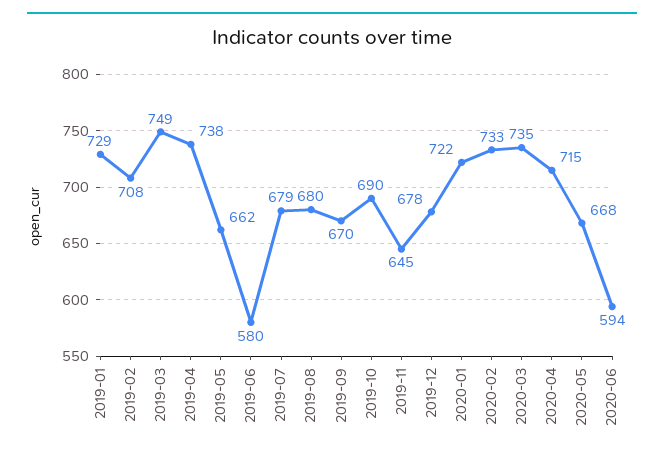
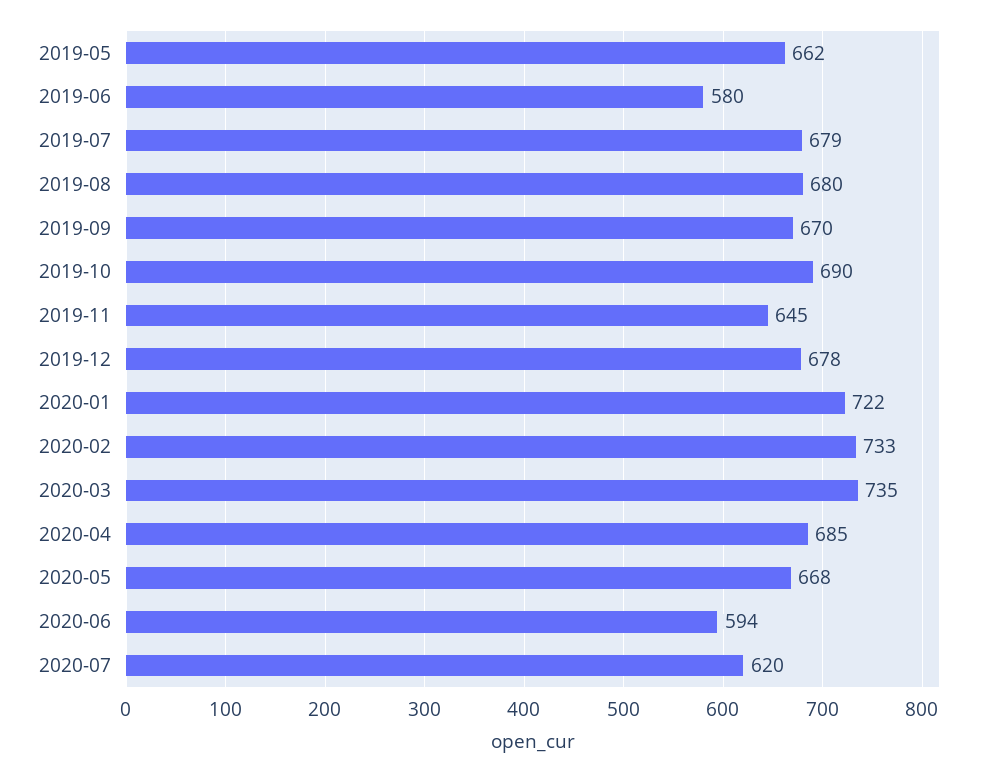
2019-01: 729 -> none
2019-02: 708 -> none
2019-03: 749 -> none
2019-04: 738 -> none
2020-04: 715 -> 685
2020-07: none -> 620

